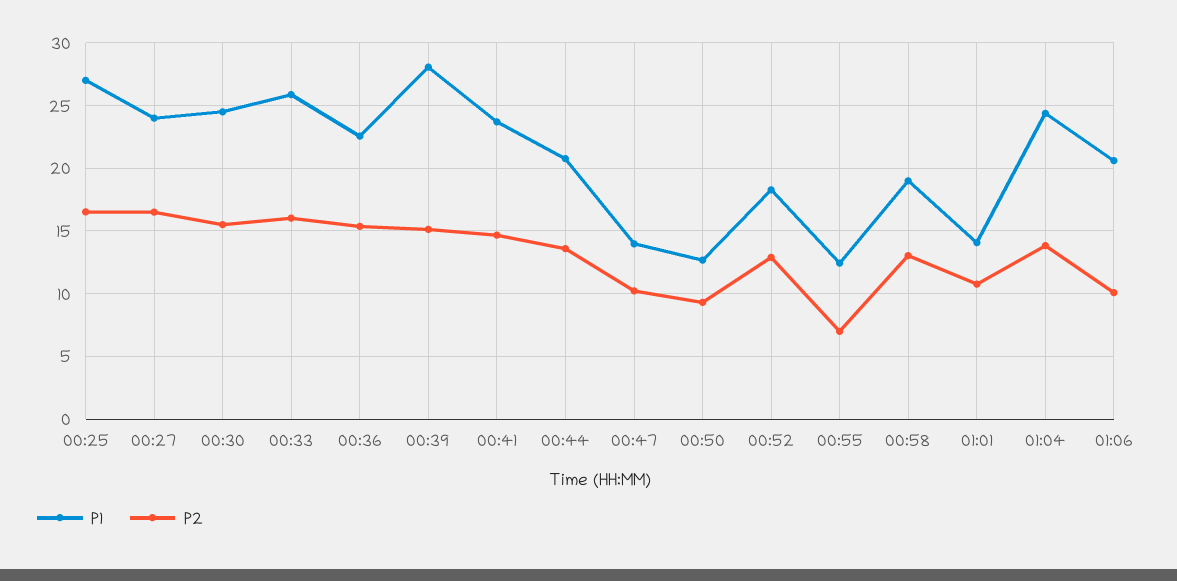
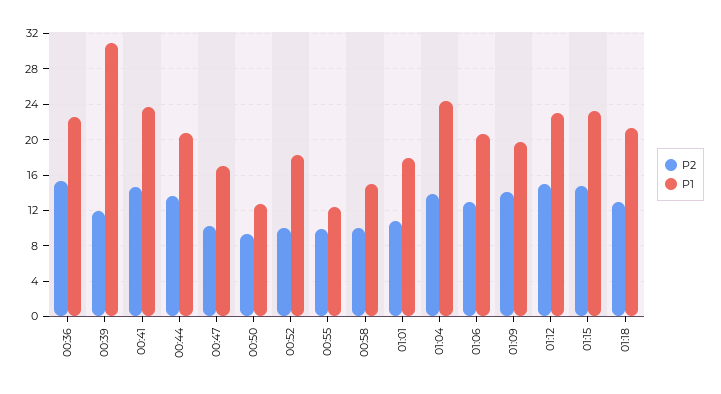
P1, 00:25: 27 -> none
P2, 00:25: 16.5 -> none
P1, 00:27: 24 -> none
P2, 00:27: 16.5 -> none
P1, 00:30: 24.5 -> none
P2, 00:30: 15.5 -> none
P1, 00:33: 26 -> none
P2, 00:33: 16 -> none
P1, 00:39: 28 -> 31
P2, 00:39: 15 -> 12
P1, 00:47: 14 -> 17
P2, 00:52: 13 -> 10
P2, 00:55: 7 -> 10
P1, 00:58: 19 -> 15
P2, 00:58: 13 -> 10
P1, 01:01: 14 -> 18
P2, 01:06: 10 -> 13
P2, 01:09: none -> 14
P1, 01:09: none -> 20
P2, 01:12: none -> 15
P1, 01:12: none -> 23
P2, 01:15: none -> 15
P1, 01:15: none -> 23
P2, 01:18: none -> 13
P1, 01:18: none -> 21

